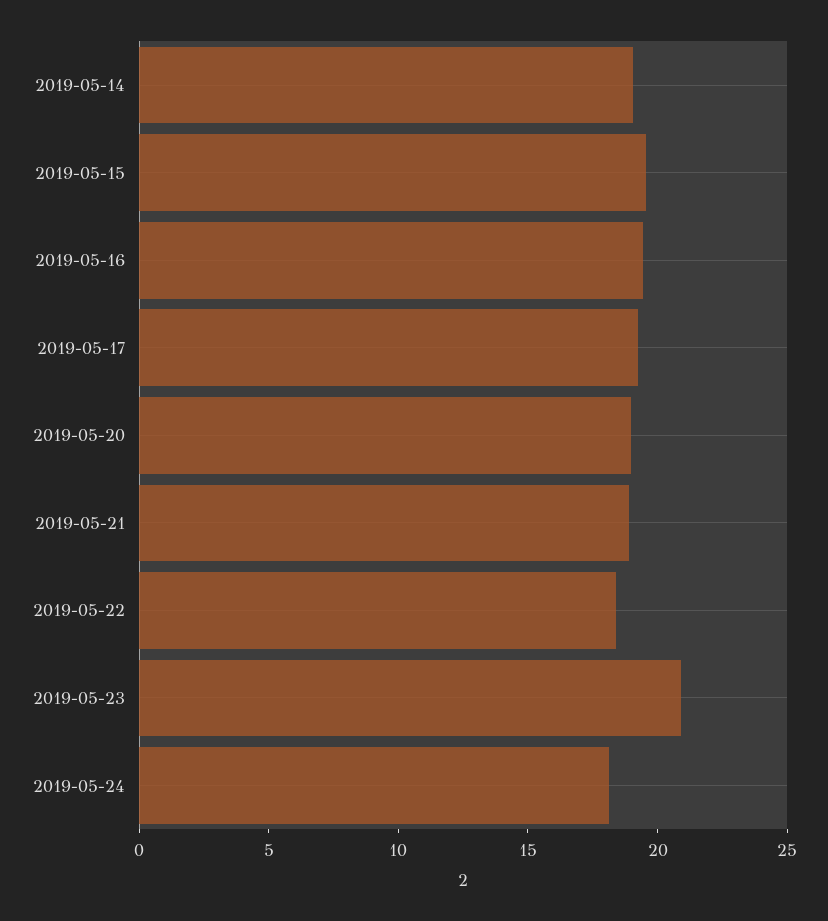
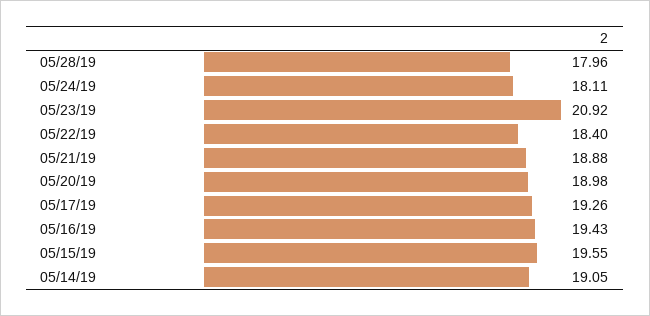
05/28/19: none -> 17.96

